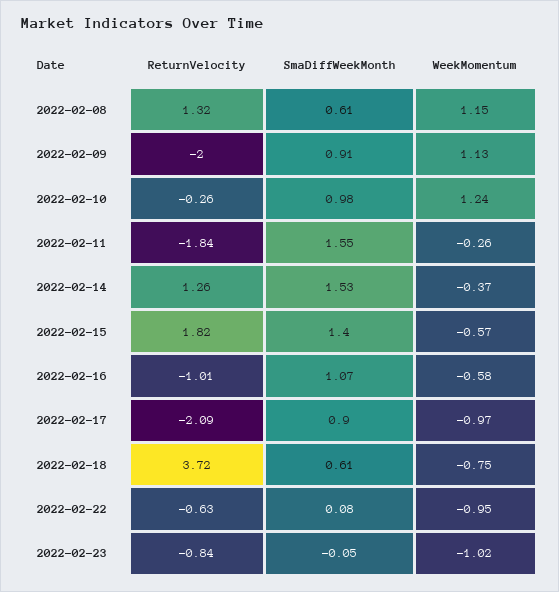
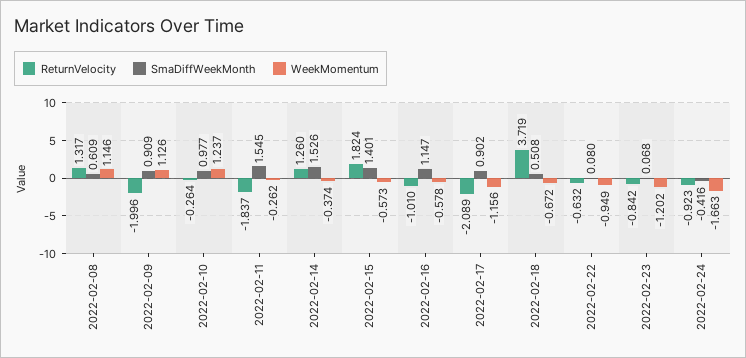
SmaDiffWeekMonth, 2022-02-16: 1.07 -> 1.147
WeekMomentum, 2022-02-17: -0.97 -> -1.156
SmaDiffWeekMonth, 2022-02-18: 0.61 -> 0.508
WeekMomentum, 2022-02-18: -0.75 -> -0.672
SmaDiffWeekMonth, 2022-02-23: -0.05 -> 0.068
WeekMomentum, 2022-02-23: -1.02 -> -1.202
ReturnVelocity, 2022-02-24: none -> -0.923
SmaDiffWeekMonth, 2022-02-24: none -> -0.416
WeekMomentum, 2022-02-24: none -> -1.663

